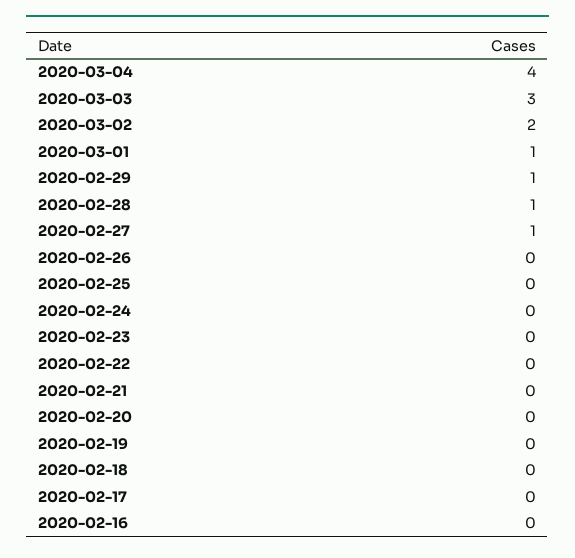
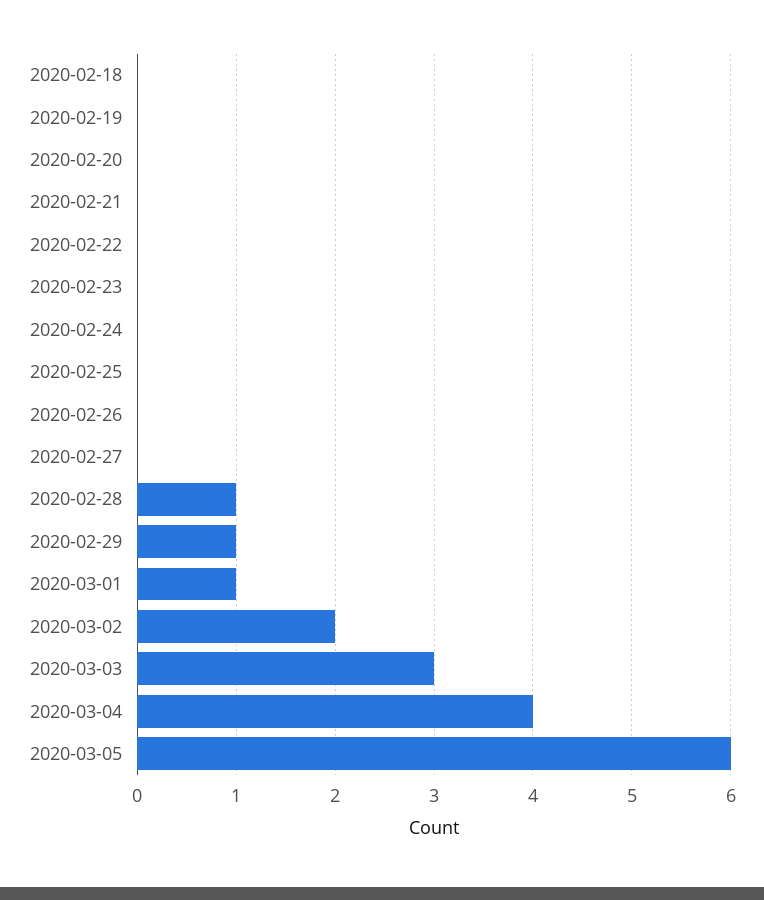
2020-02-27: 1 -> 0
2020-02-17: 0 -> none
2020-02-16: 0 -> none
2020-03-05: none -> 6

